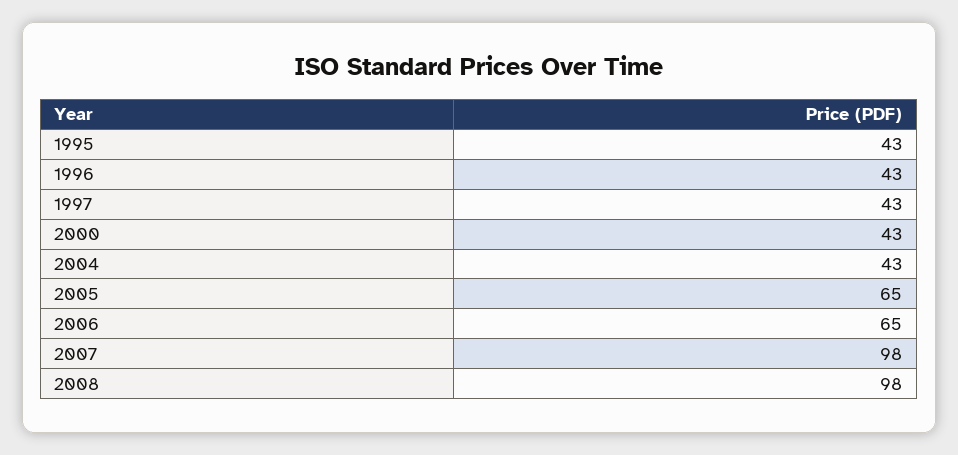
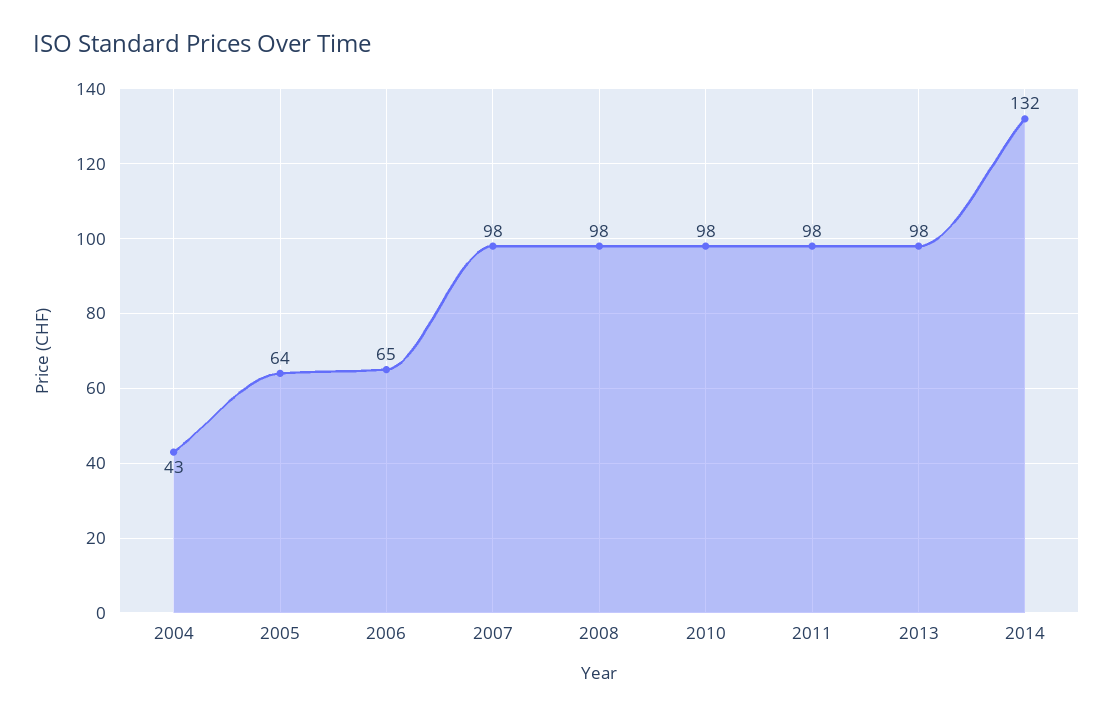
1995: 43 -> none
1996: 43 -> none
1997: 43 -> none
2000: 43 -> none
2005: 65 -> 64
2010: none -> 98
2011: none -> 98
2013: none -> 98
2014: none -> 132

